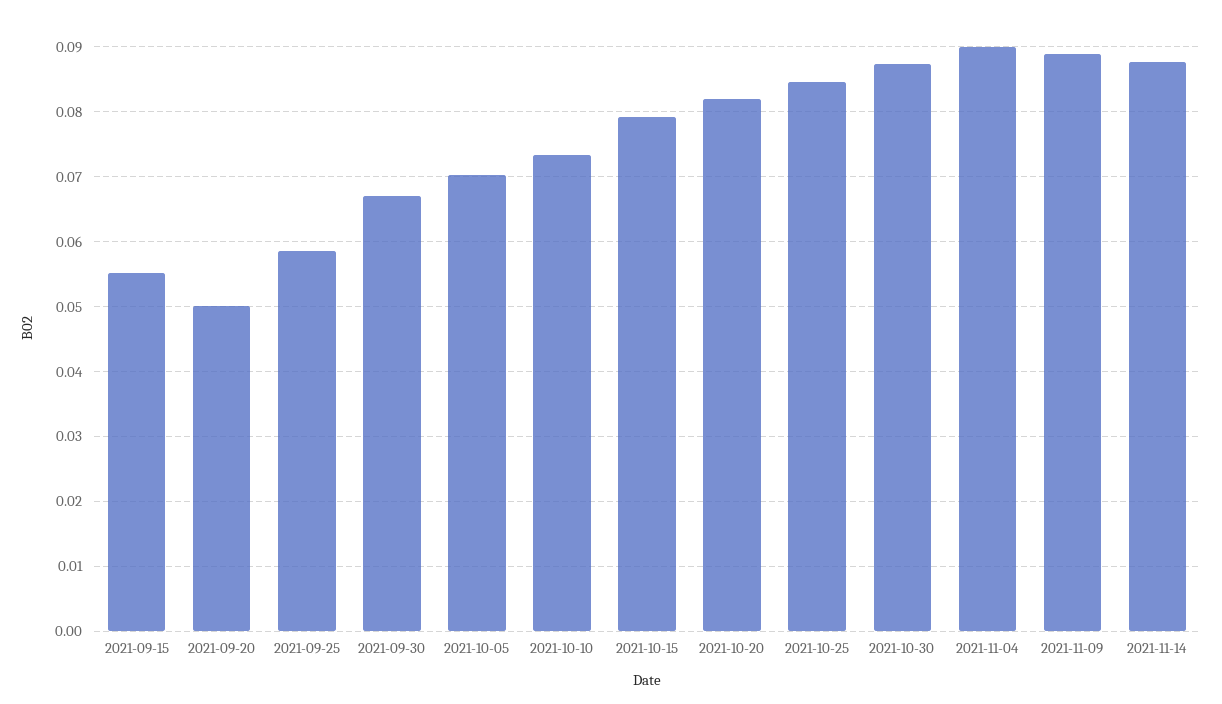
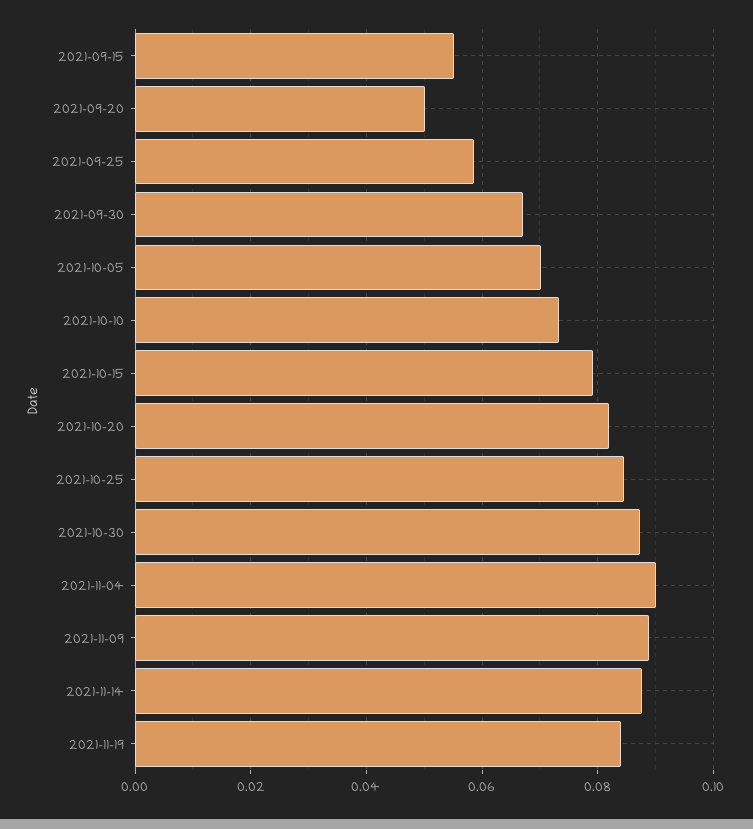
2021-11-19: none -> 0.084

